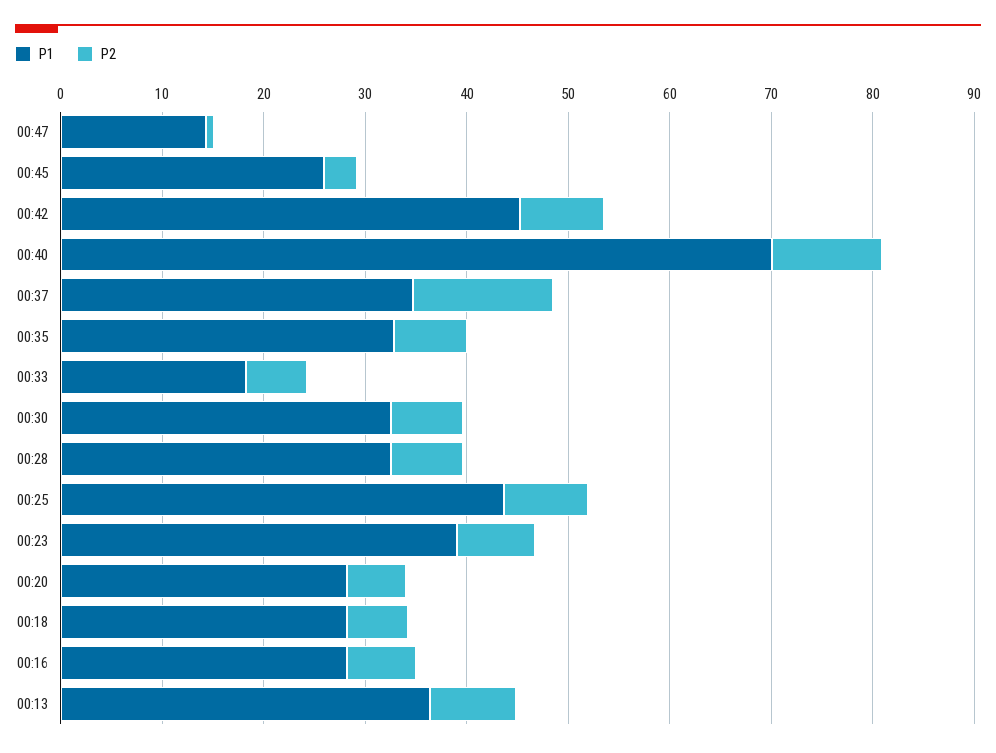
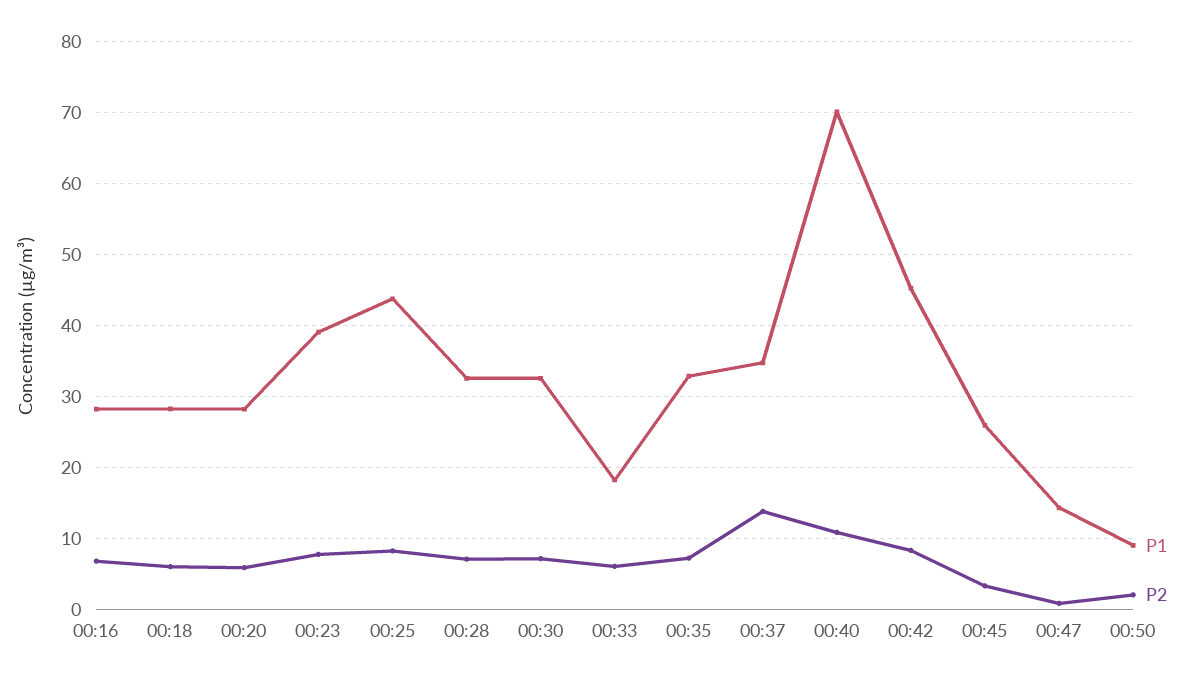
P1, 00:13: 36 -> none
P2, 00:13: 8 -> none
P1, 00:50: none -> 9
P2, 00:50: none -> 2

